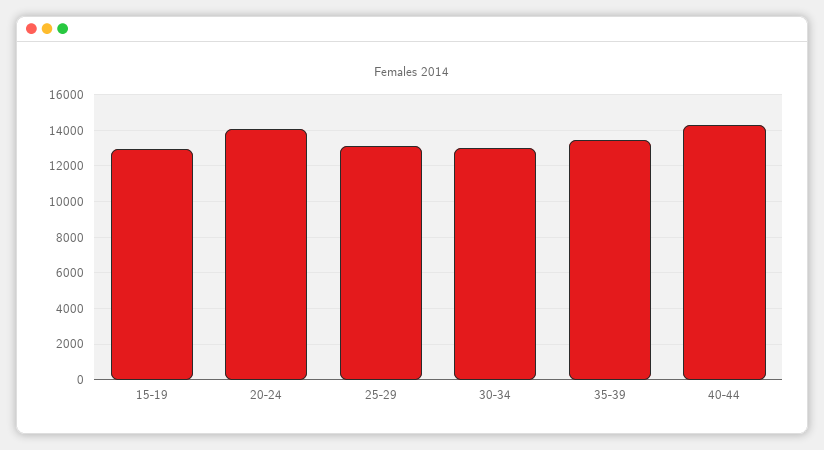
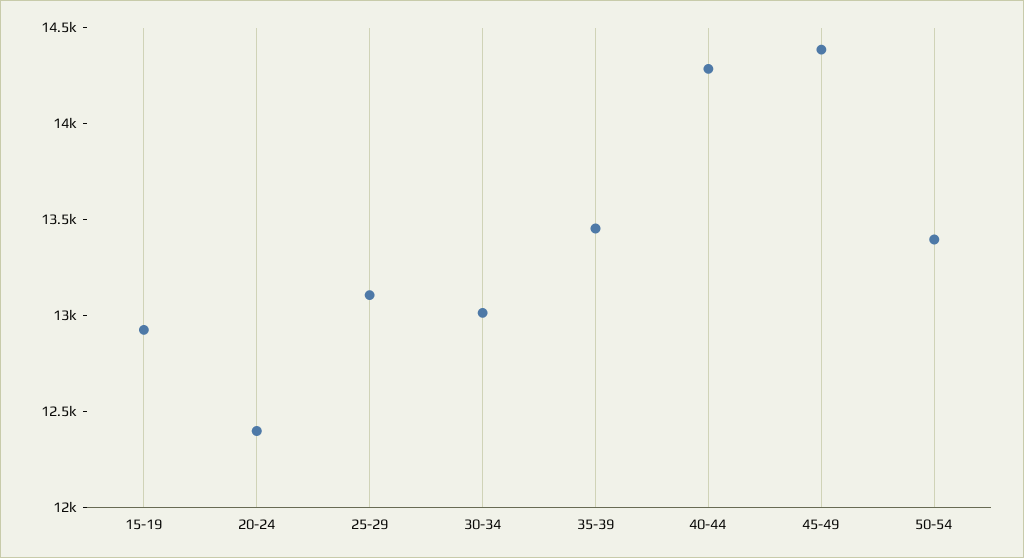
20-24: 14000 -> 12400
45-49: none -> 14400
50-54: none -> 13400

